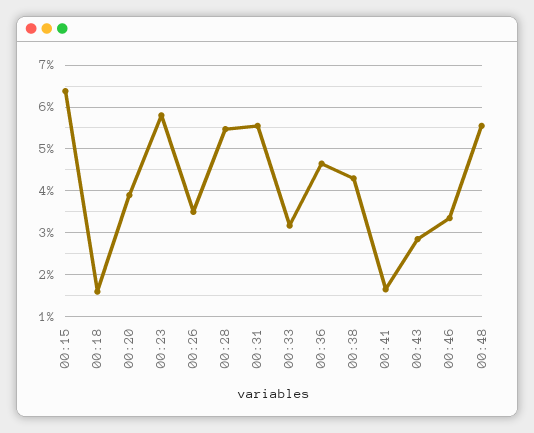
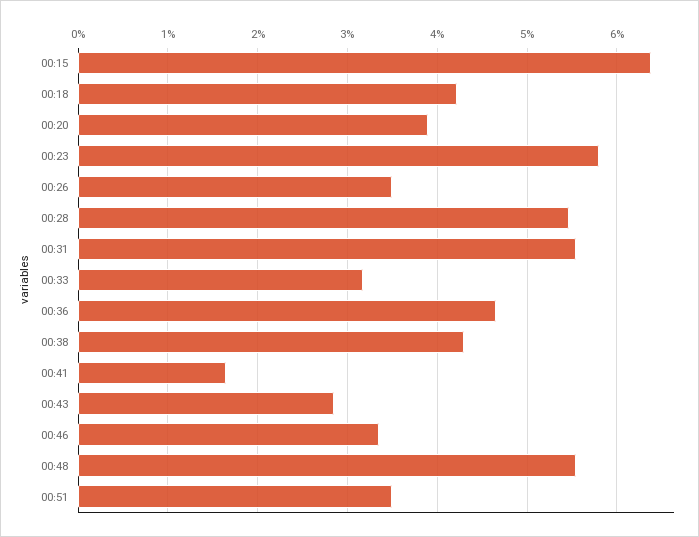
00:18: 1.6 -> 4.2
00:51: none -> 3.5

